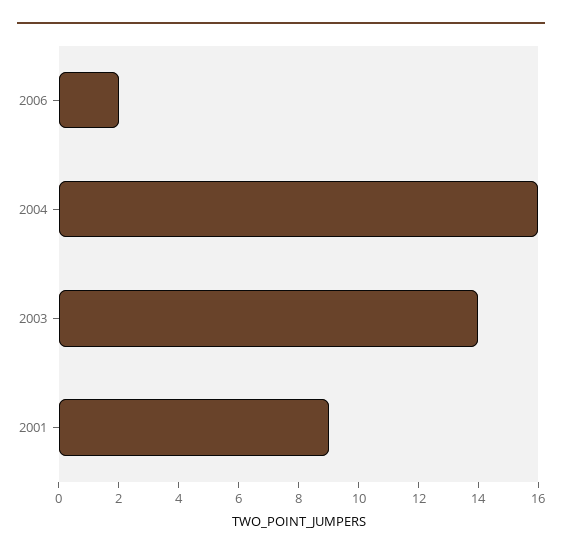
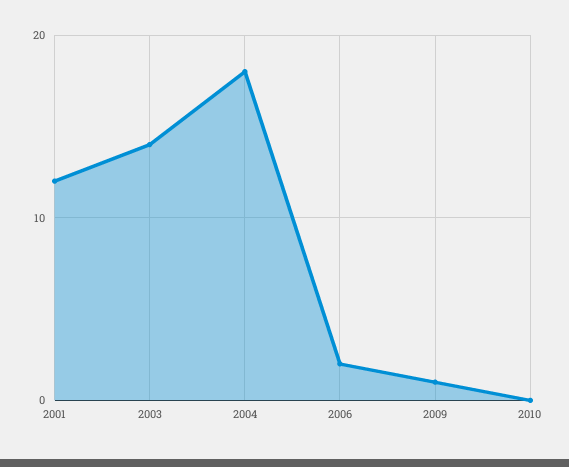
2004: 16 -> 18
2001: 9 -> 12
2009: none -> 1
2010: none -> 0

